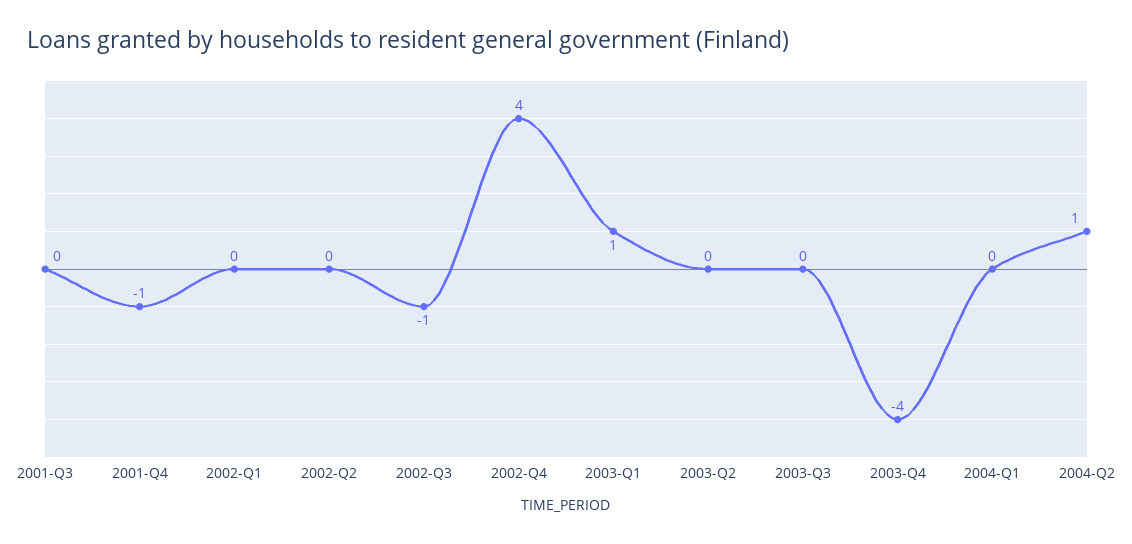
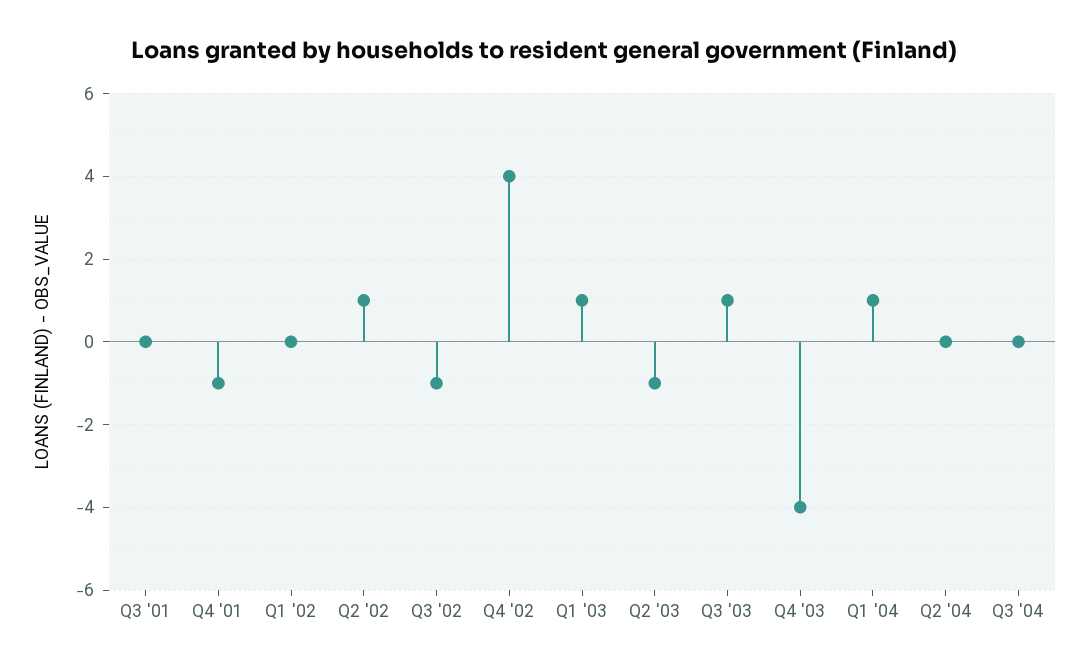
2002-Q2: 0 -> 1
2003-Q2: 0 -> -1
2003-Q3: 0 -> 1
2004-Q1: 0 -> 1
2004-Q2: 1 -> 0
Q3 '04: none -> 0

